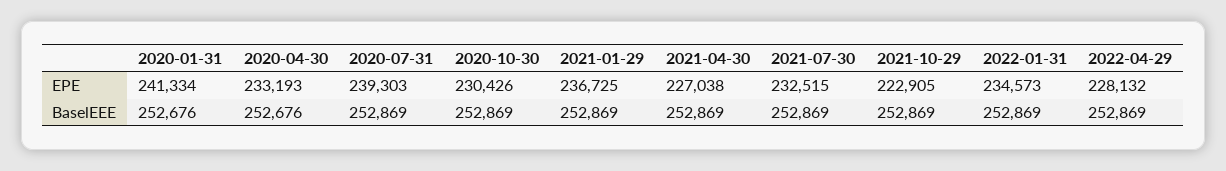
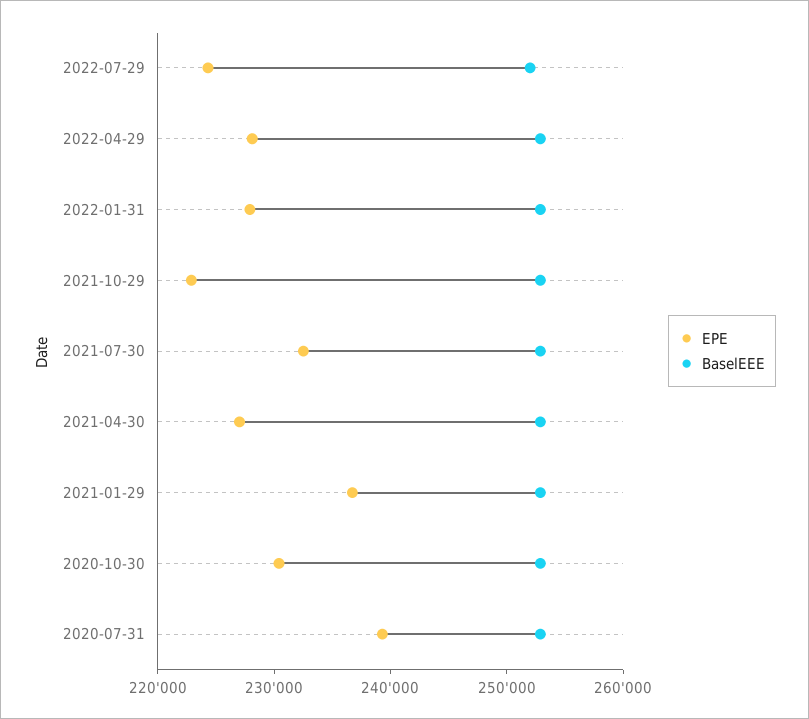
EPE, 2020-01-31: 241334 -> none
EPE, 2020-04-30: 233193 -> none
EPE, 2022-01-31: 234573 -> 228000
BaselEEE, 2020-01-31: 252676 -> none
BaselEEE, 2020-04-30: 252676 -> none
EPE, 2022-07-29: none -> 224000
BaselEEE, 2022-07-29: none -> 252000

